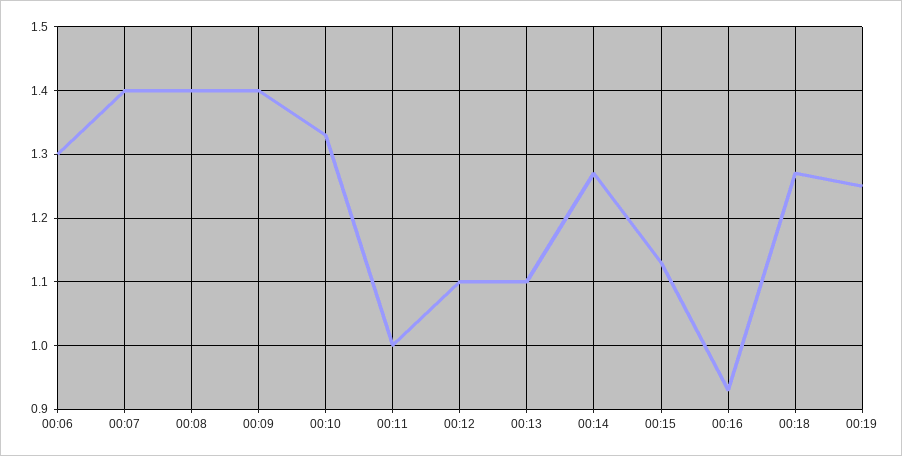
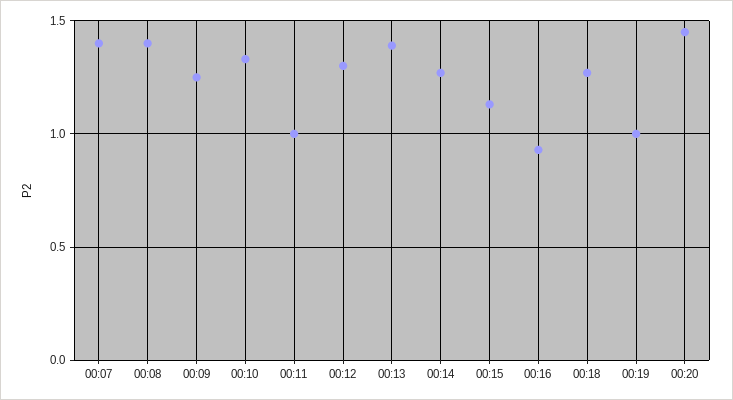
00:06: 1.3 -> none
00:09: 1.4 -> 1.25
00:12: 1.1 -> 1.3
00:13: 1.1 -> 1.4
00:19: 1.25 -> 1
00:20: none -> 1.45

